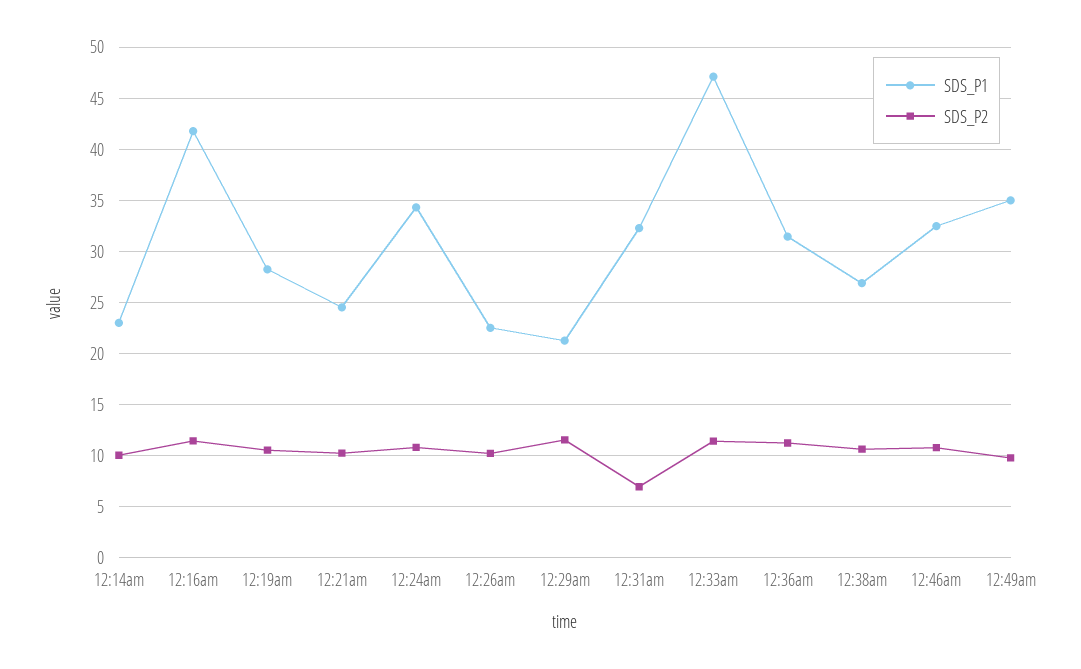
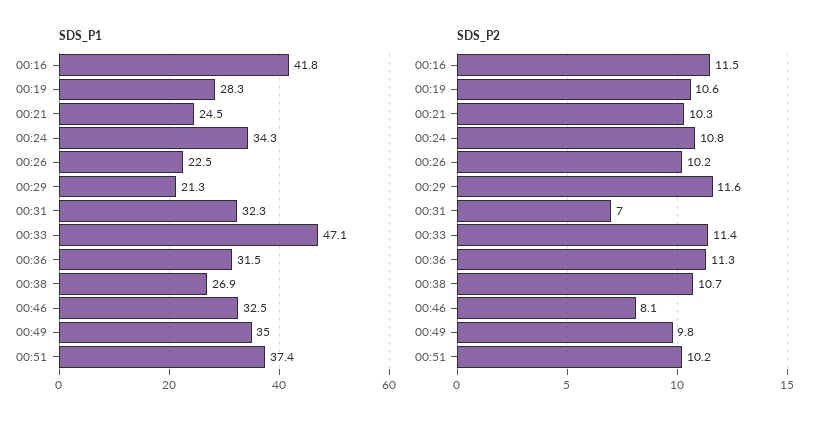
SDS_P1, 12:14am: 23 -> none
SDS_P2, 12:14am: 10 -> none
SDS_P2, 12:46am: 11 -> 8.1
SDS_P1, 00:51: none -> 37.4
SDS_P2, 00:51: none -> 10.2

